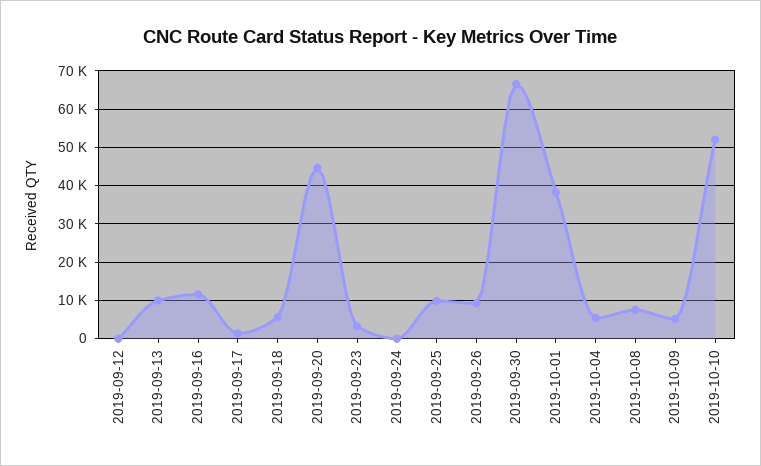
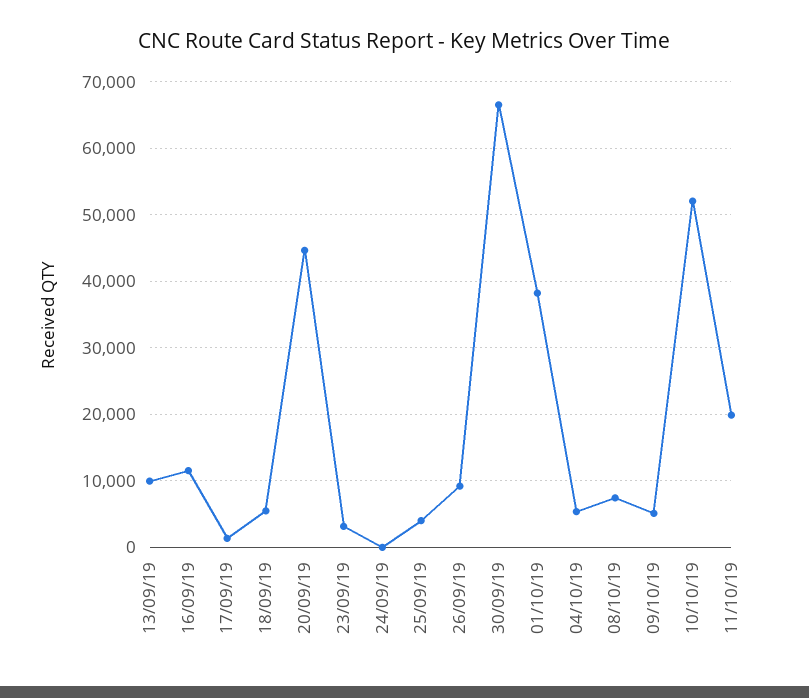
2019-09-12: 0 -> none
2019-09-25: 10000 -> 4000
11/10/19: none -> 20000

